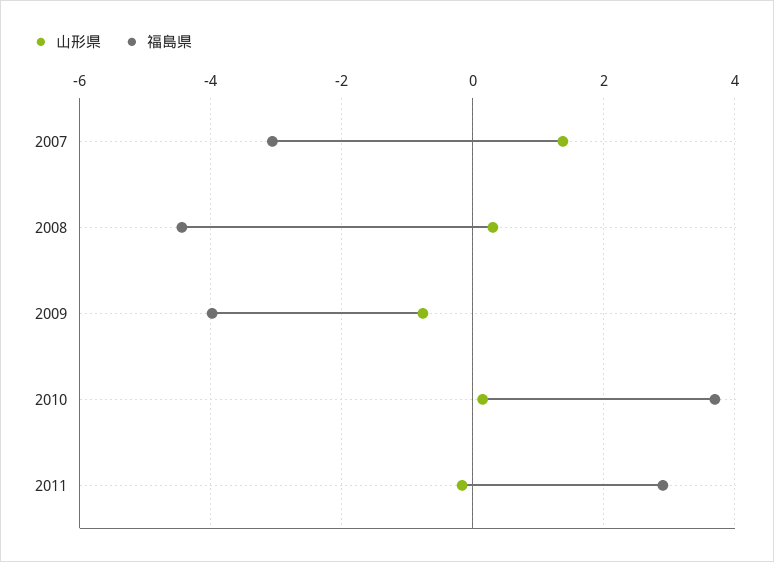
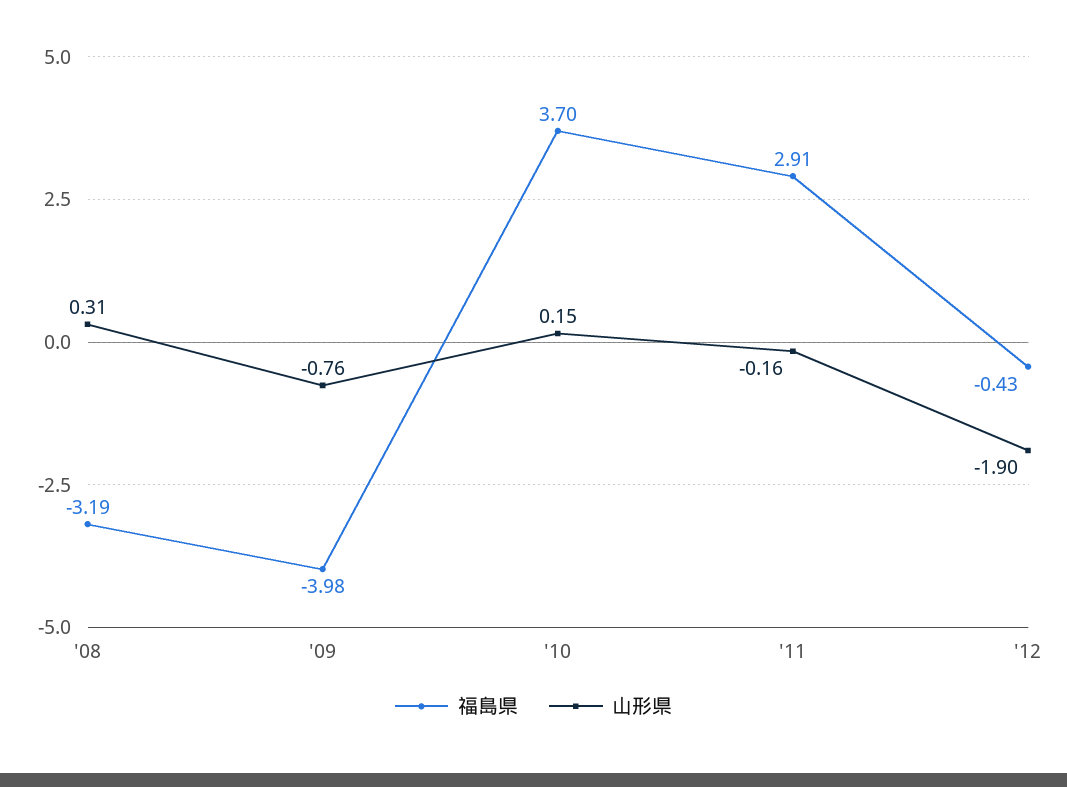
山形県, 2007: 1.4 -> none
福島県, 2007: -3 -> none
福島県, 2008: -4.4 -> -3.19
福島県, '12: none -> -0.43
山形県, '12: none -> -1.9

